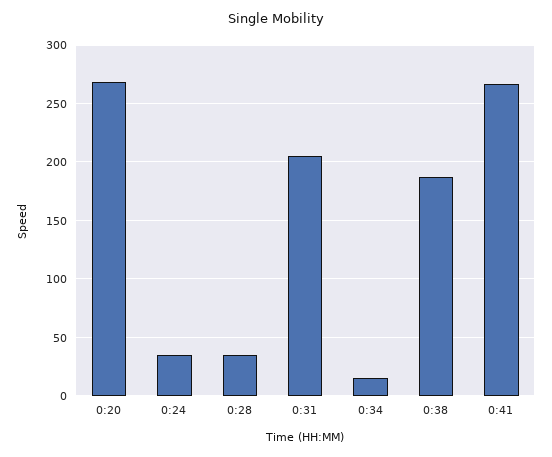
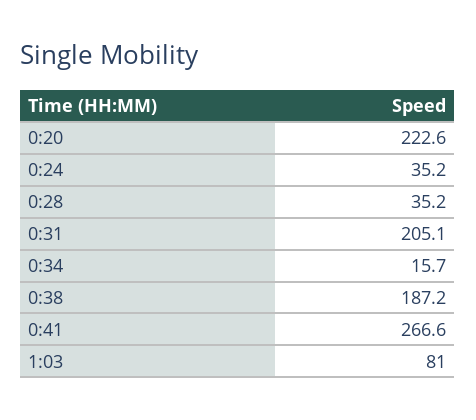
0:20: 270 -> 222.6
1:03: none -> 81

